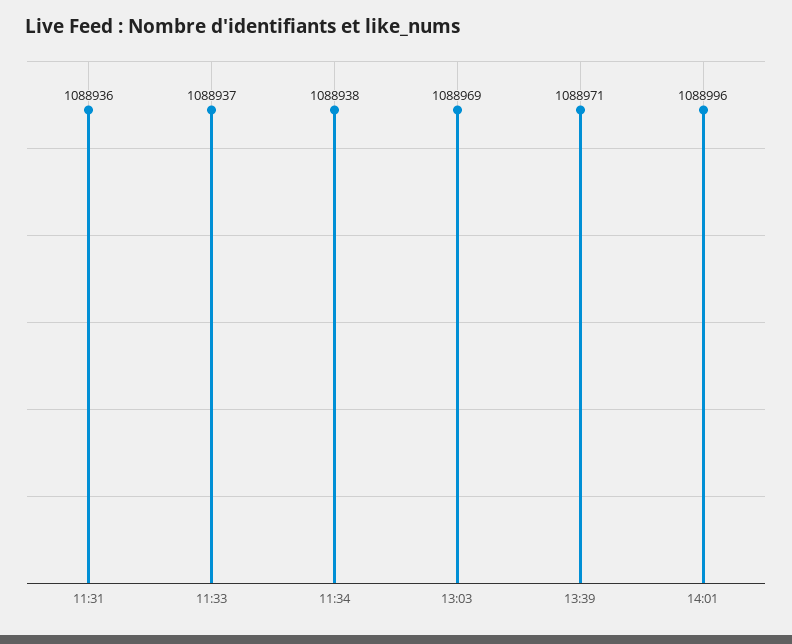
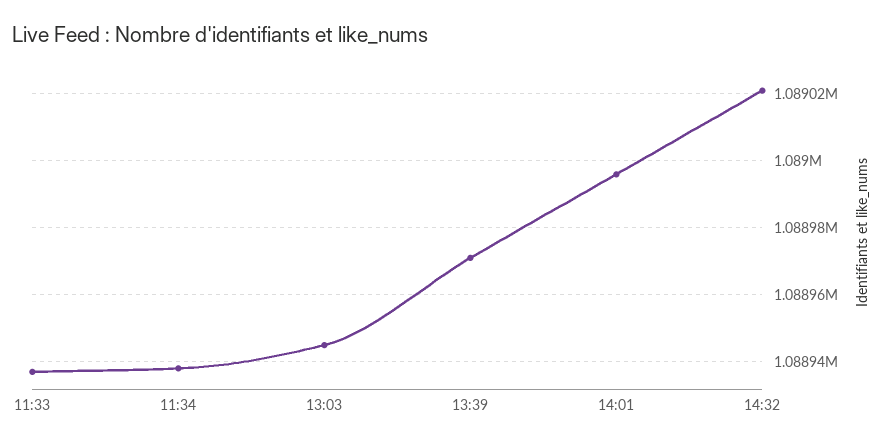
11:31: 1088936 -> none
13:03: 1088969 -> 1088945
14:32: none -> 1089020

